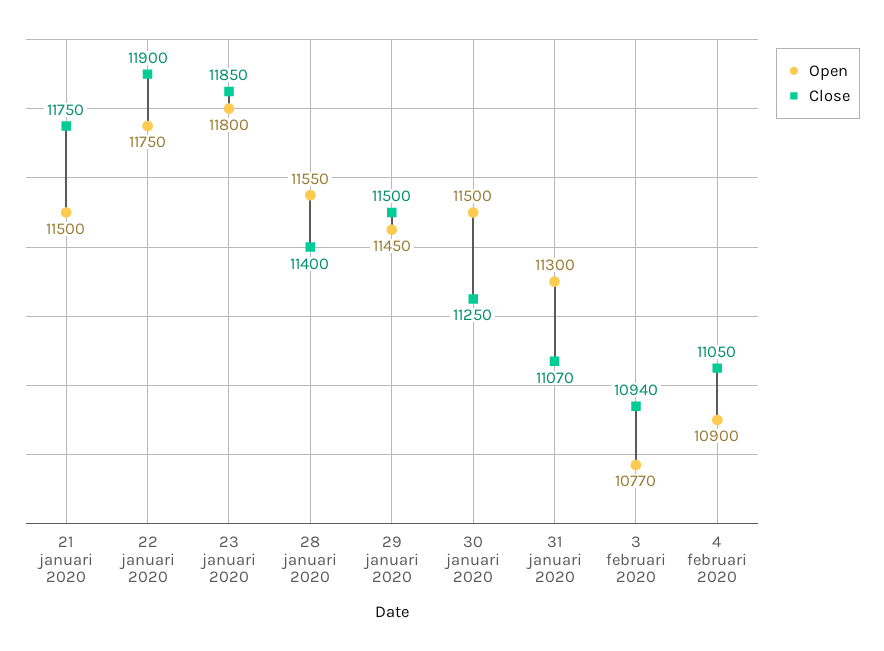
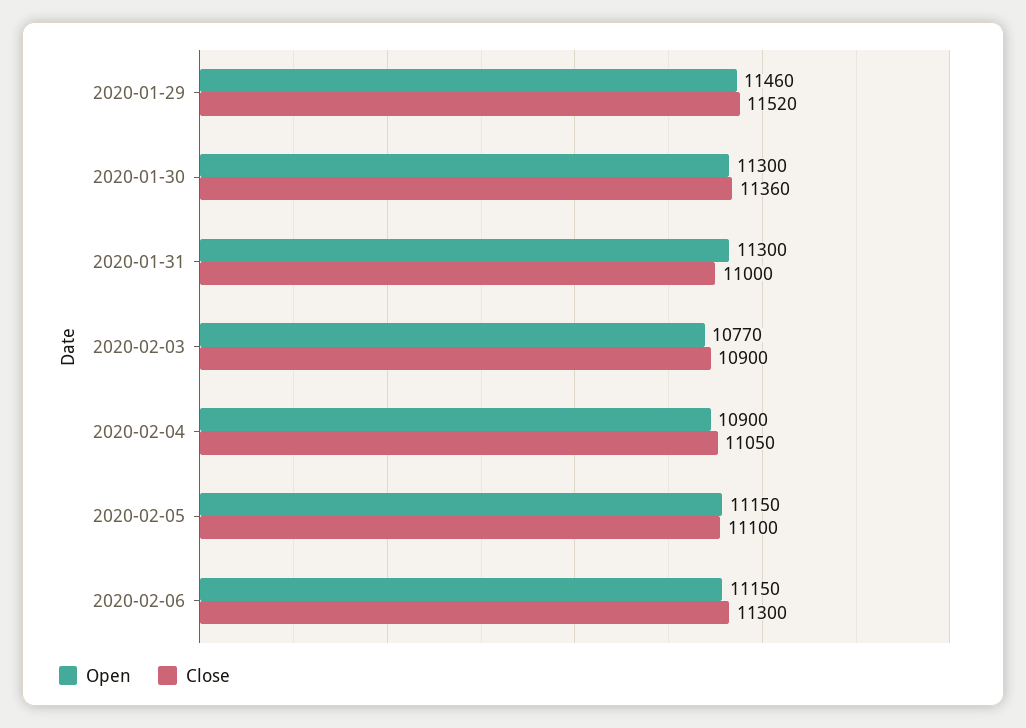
Open, 21 januari 2020: 11500 -> none
Close, 21 januari 2020: 11750 -> none
Open, 22 januari 2020: 11750 -> none
Close, 22 januari 2020: 11900 -> none
Open, 23 januari 2020: 11800 -> none
Close, 23 januari 2020: 11850 -> none
Open, 28 januari 2020: 11550 -> none
Close, 28 januari 2020: 11400 -> none
Open, 29 januari 2020: 11450 -> 11460
Close, 29 januari 2020: 11500 -> 11520
Open, 30 januari 2020: 11500 -> 11300
Close, 30 januari 2020: 11250 -> 11360
Close, 31 januari 2020: 11070 -> 11000
Close, 3 februari 2020: 10940 -> 10900
Open, 2020-02-05: none -> 11150
Close, 2020-02-05: none -> 11100
Open, 2020-02-06: none -> 11150
Close, 2020-02-06: none -> 11300

